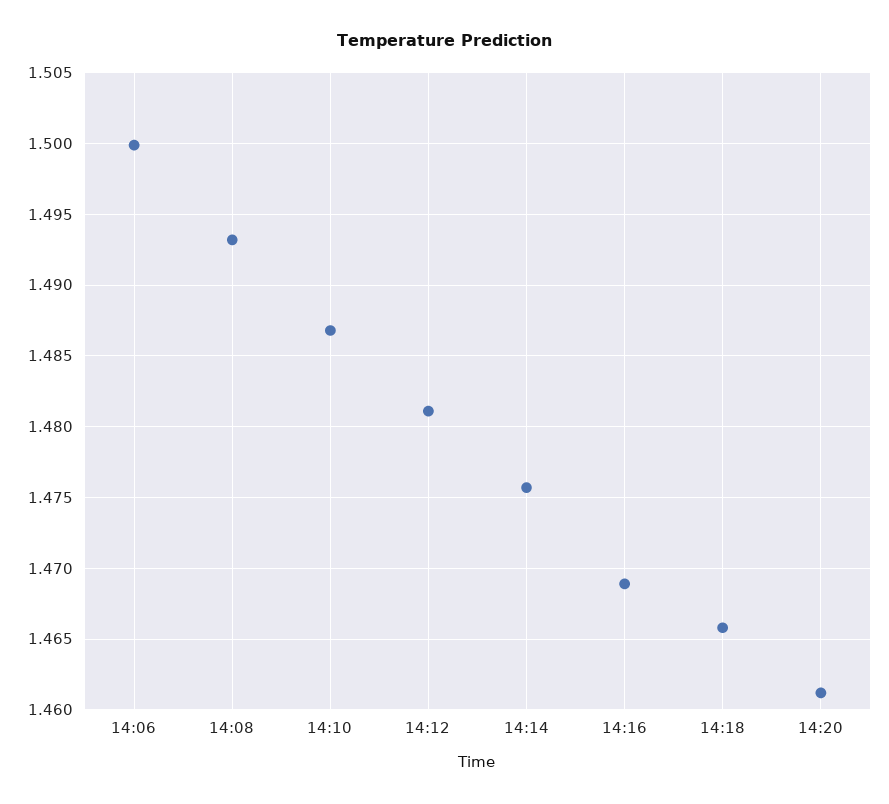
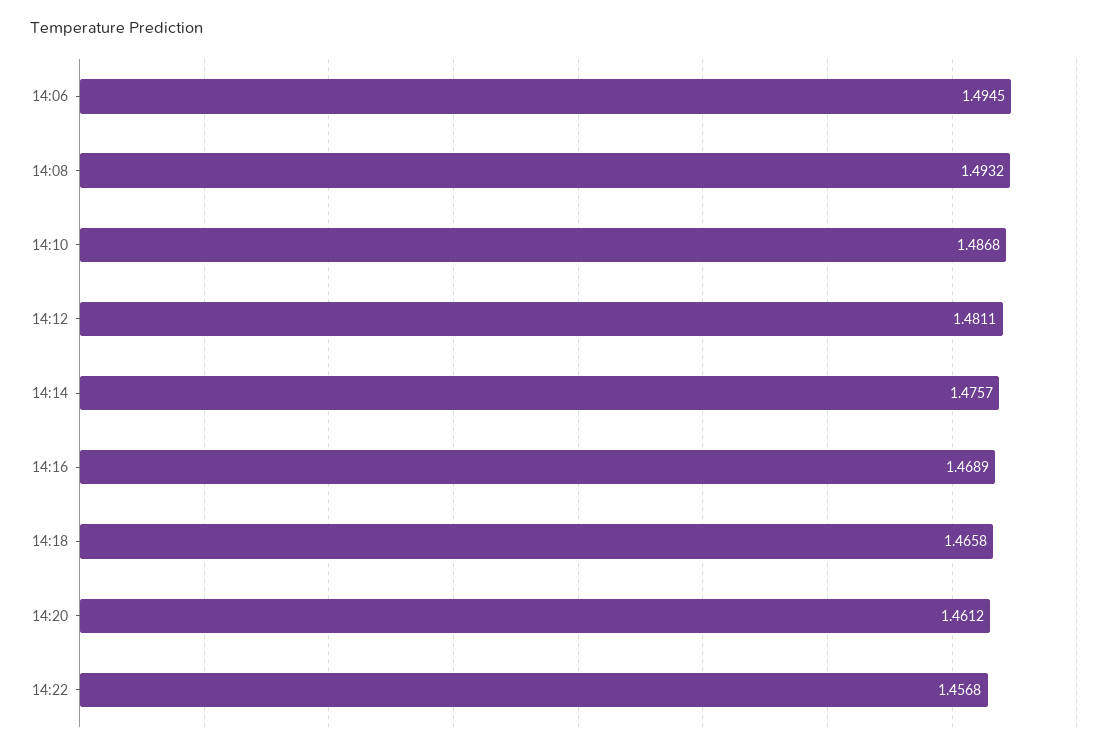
14:06: 1.5 -> 1.4945
14:22: none -> 1.4568

